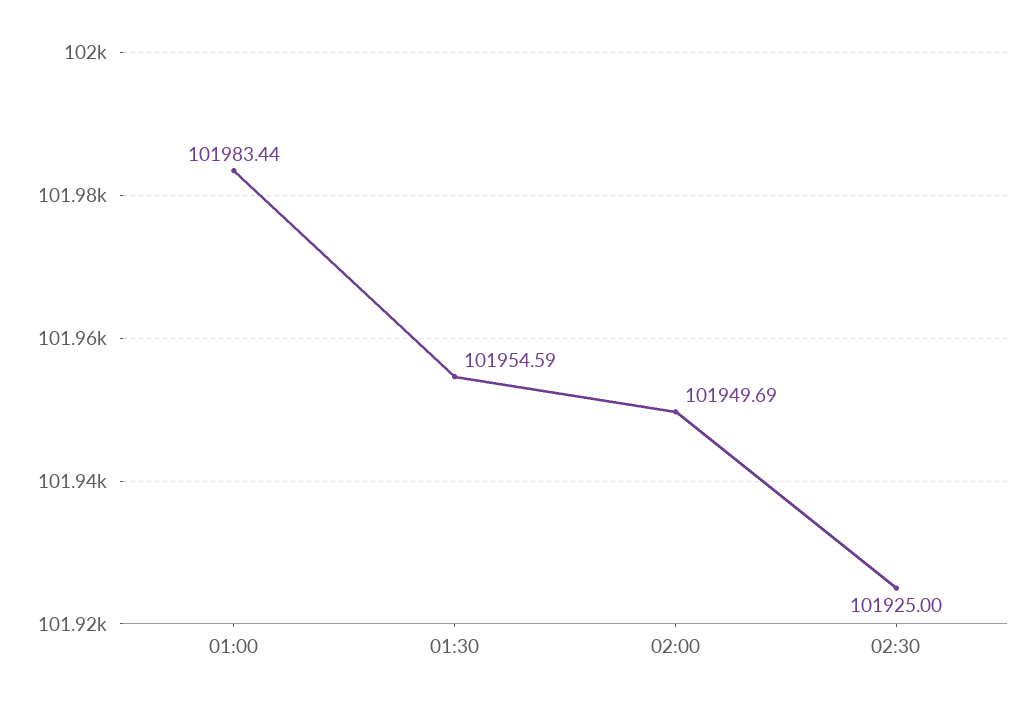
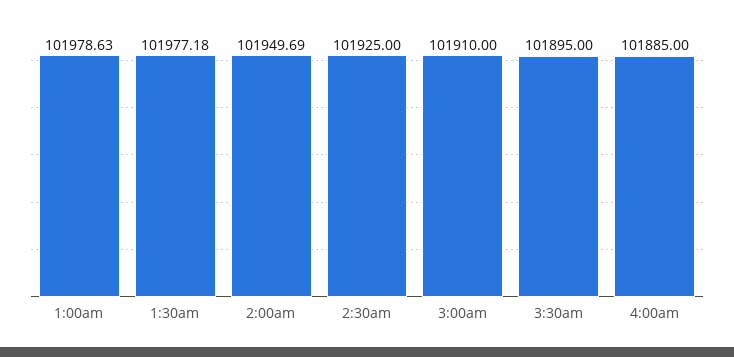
01:00: 101983.44 -> 101978.63
01:30: 101954.59 -> 101977.18
3:00am: none -> 101910
3:30am: none -> 101895
4:00am: none -> 101885

